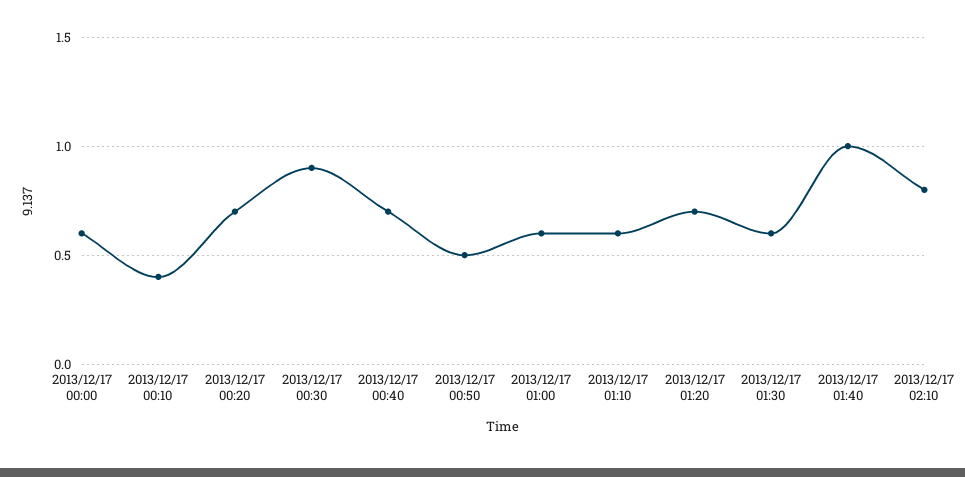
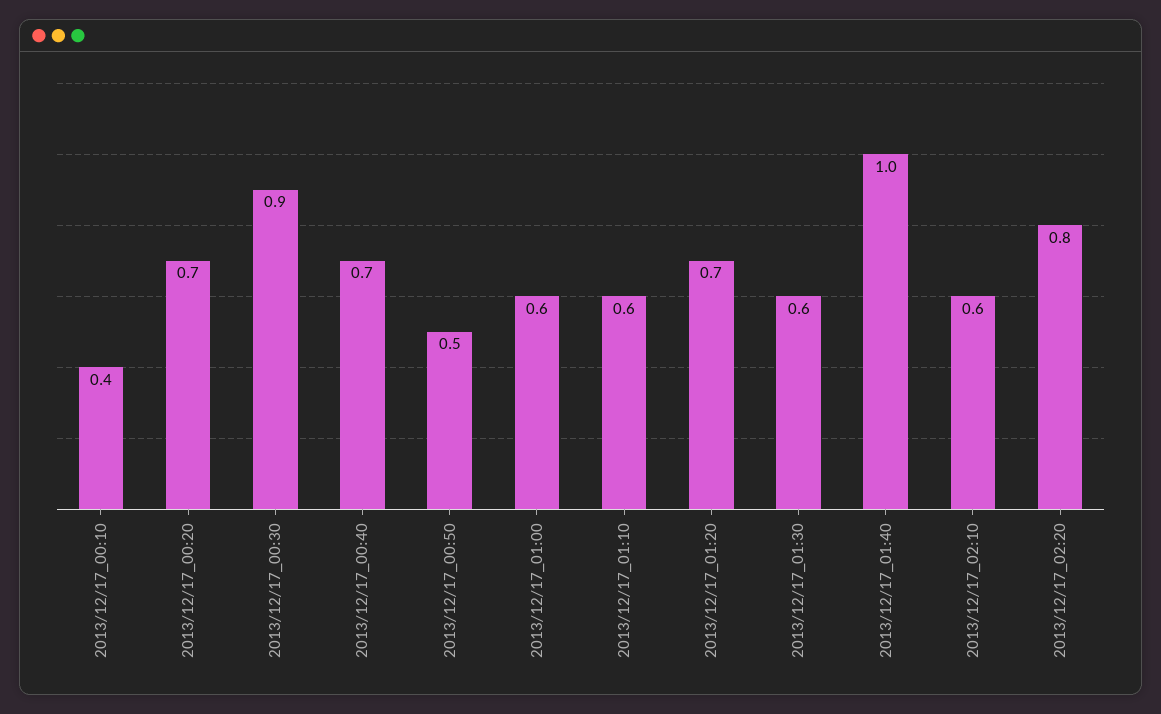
2013/12/17 00:00: 0.6 -> none
2013/12/17 02:10: 0.8 -> 0.6
2013/12/17_02:20: none -> 0.8

